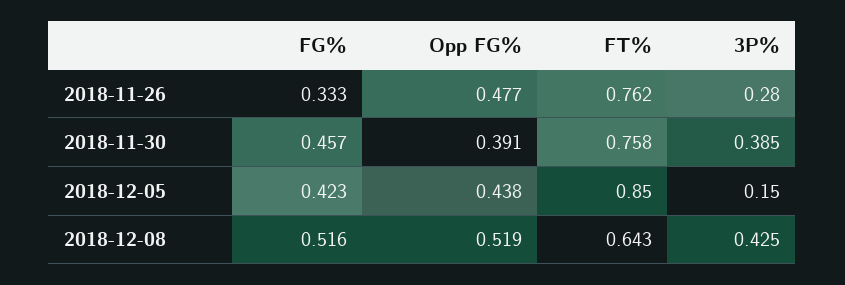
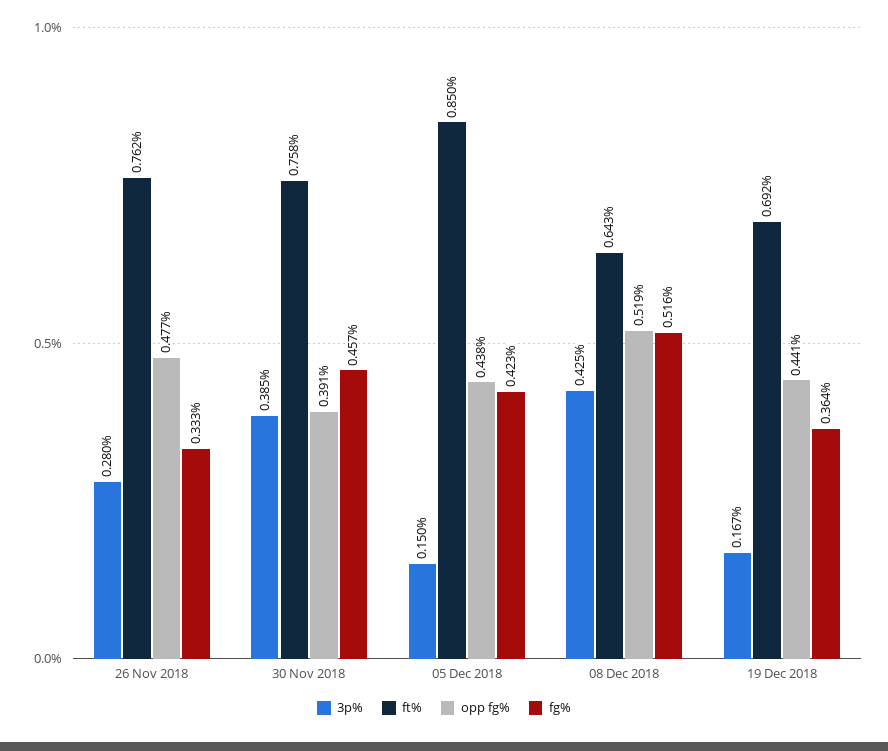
3P%, 19 Dec 2018: none -> 0.167
FT%, 19 Dec 2018: none -> 0.692
Opp FG%, 19 Dec 2018: none -> 0.441
FG%, 19 Dec 2018: none -> 0.364

